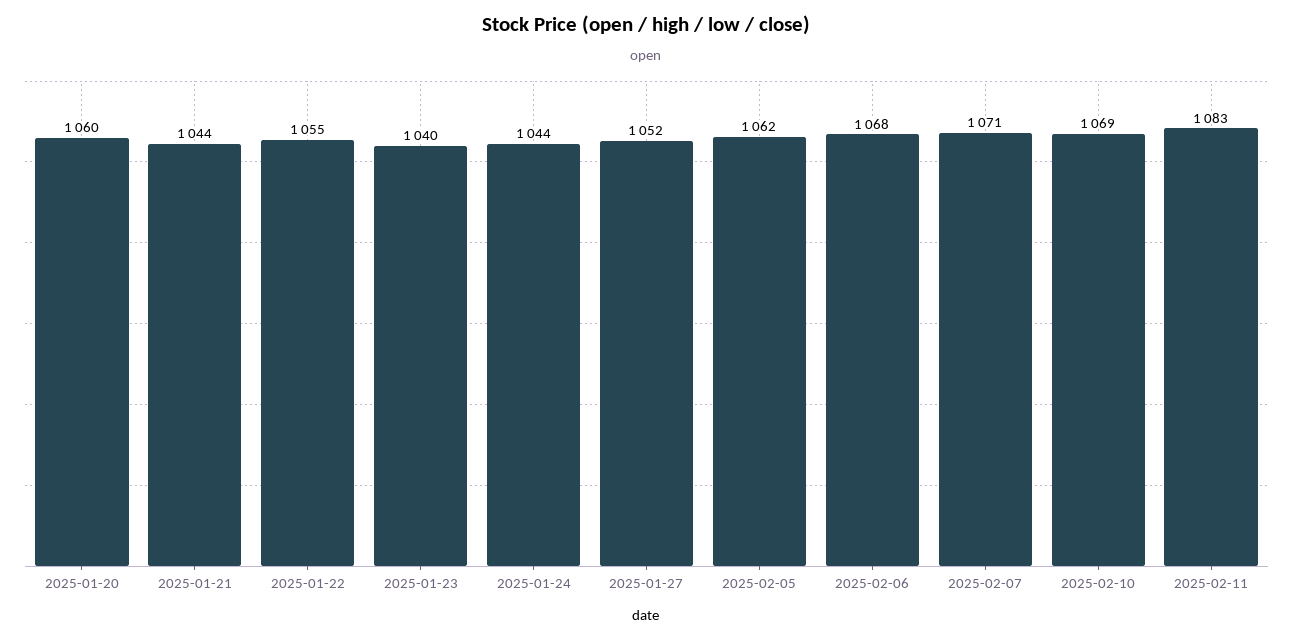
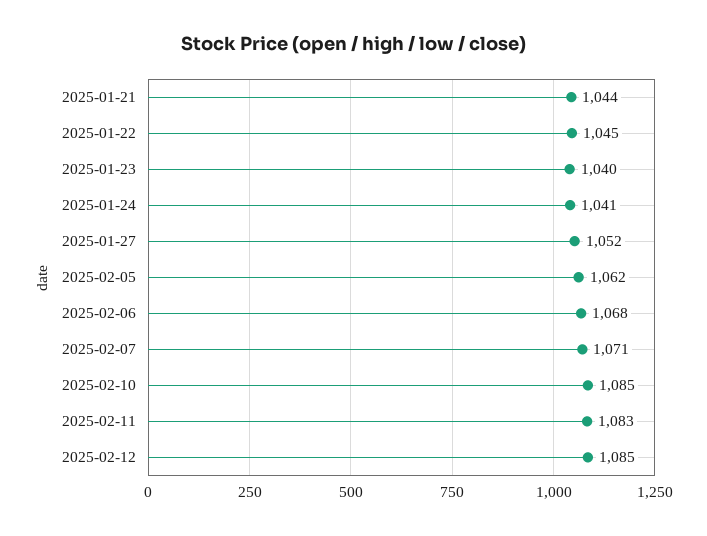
2025-01-20: 1060 -> none
2025-01-22: 1055 -> 1045
2025-01-24: 1044 -> 1041
2025-02-10: 1069 -> 1085
2025-02-12: none -> 1085

